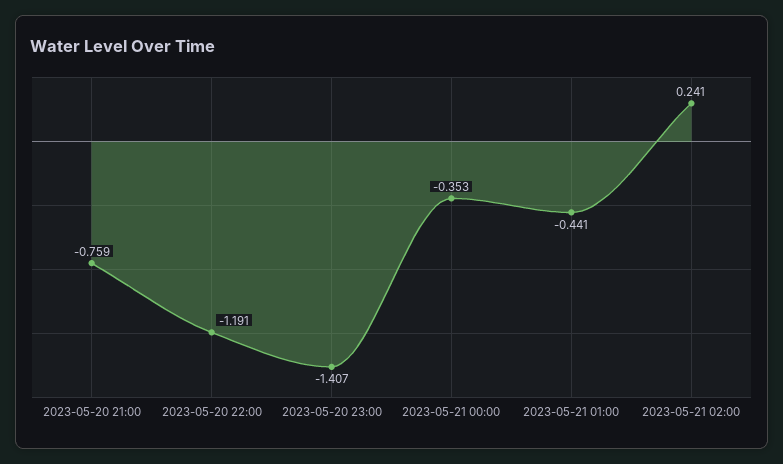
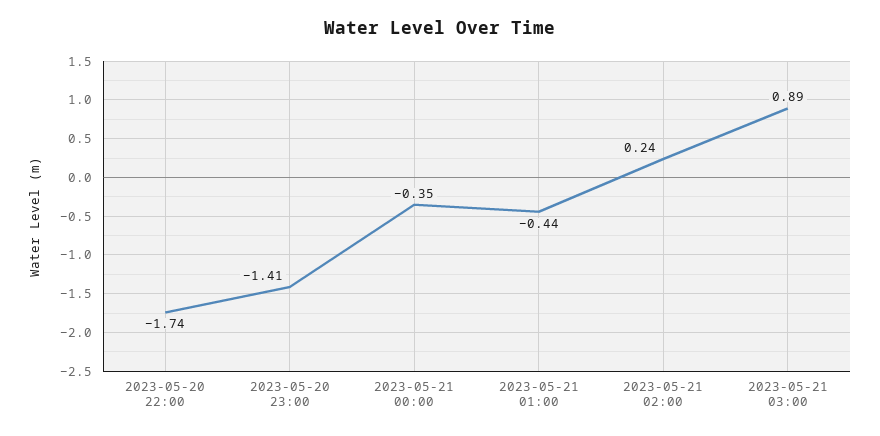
2023-05-20 21:00: -0.759 -> none
2023-05-20 22:00: -1.191 -> -1.74
2023-05-21 03:00: none -> 0.89

